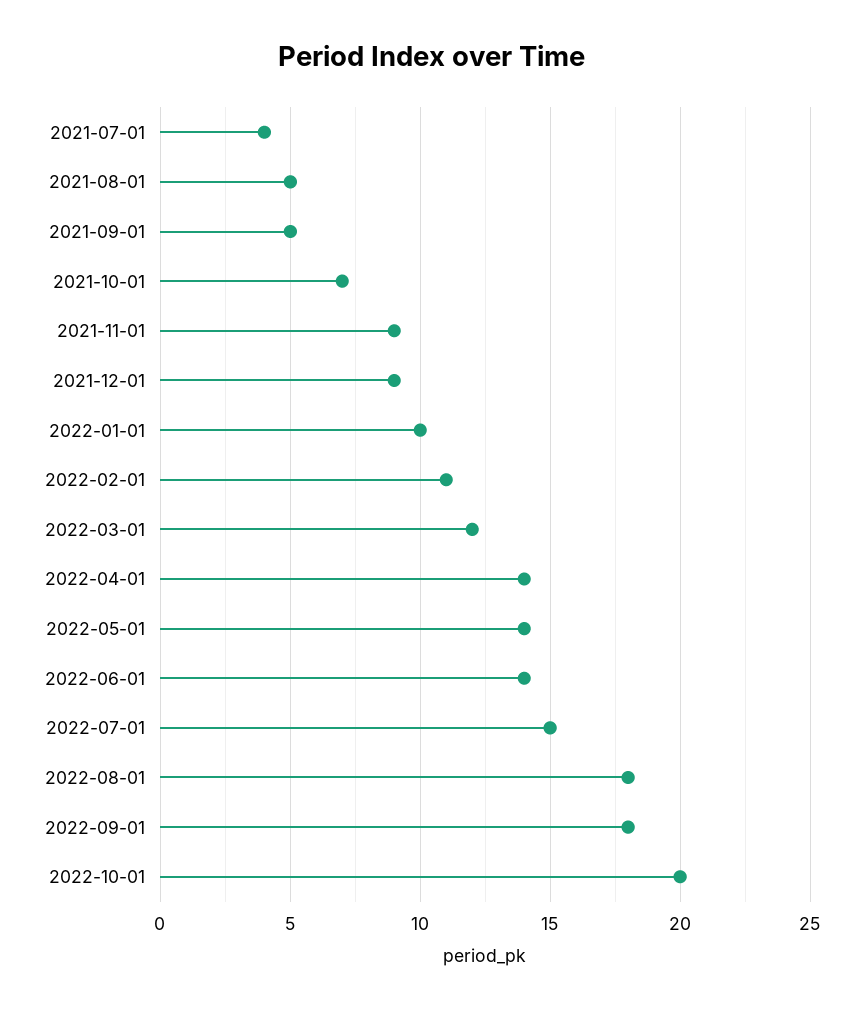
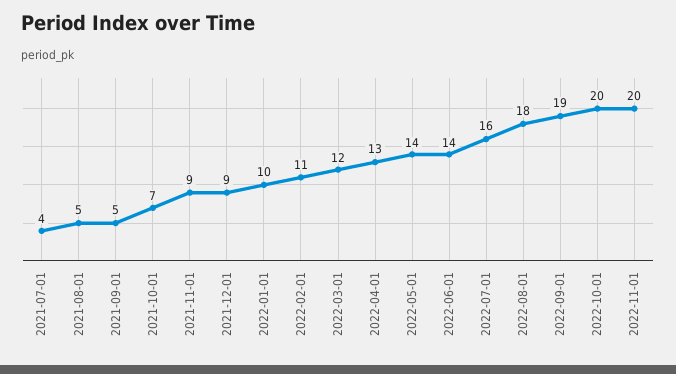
2022-04-01: 14 -> 13
2022-07-01: 15 -> 16
2022-09-01: 18 -> 19
2022-11-01: none -> 20

